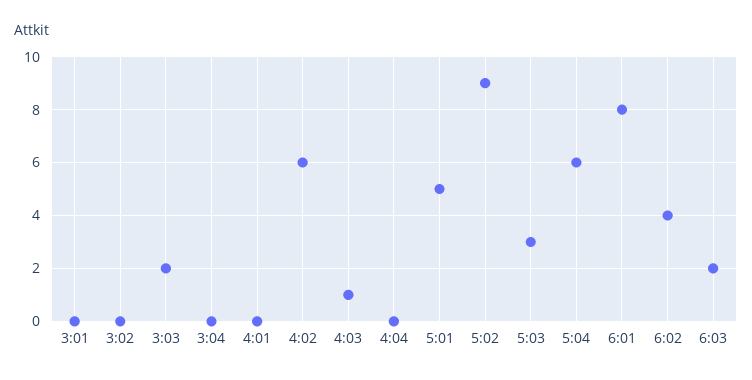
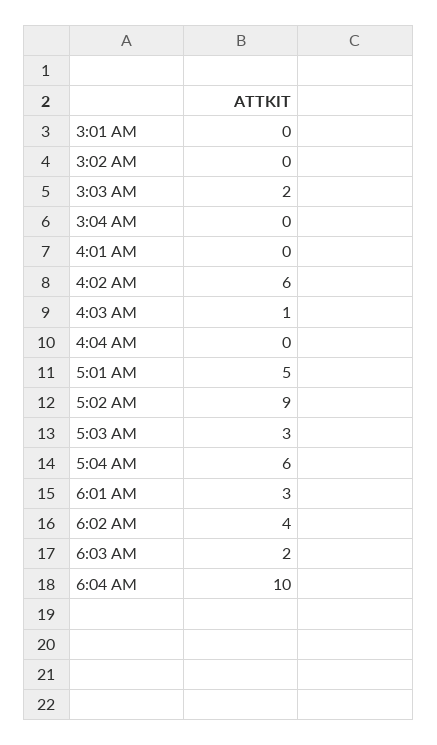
6:01: 8 -> 3
6:04 AM: none -> 10

